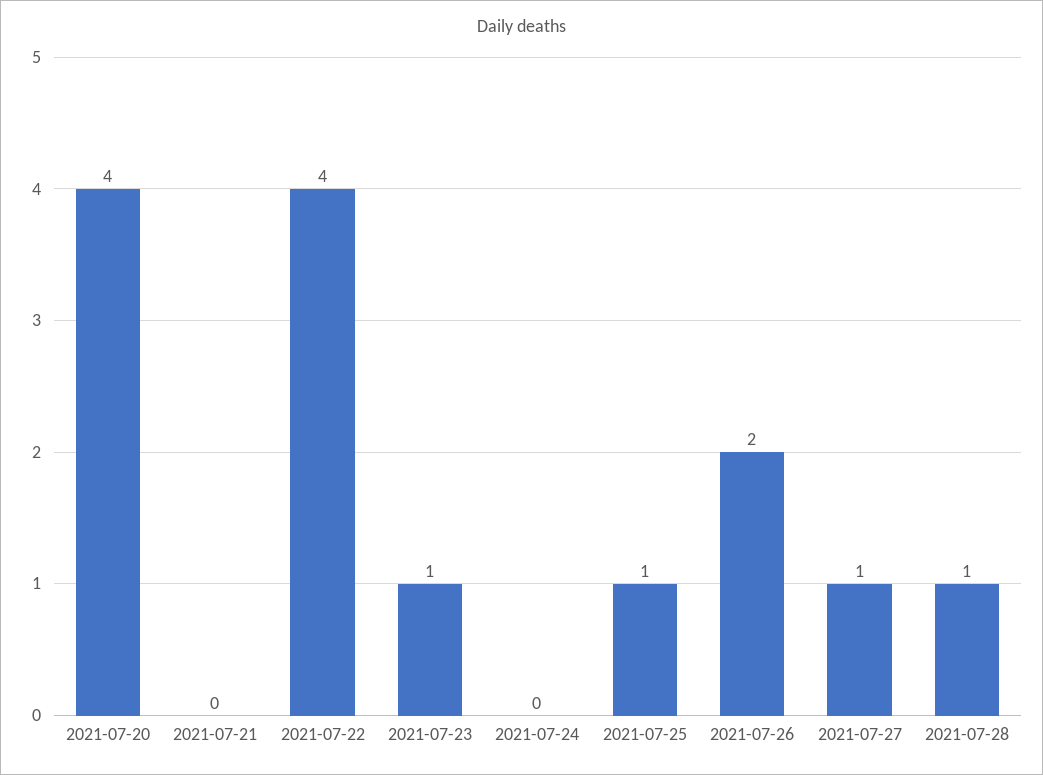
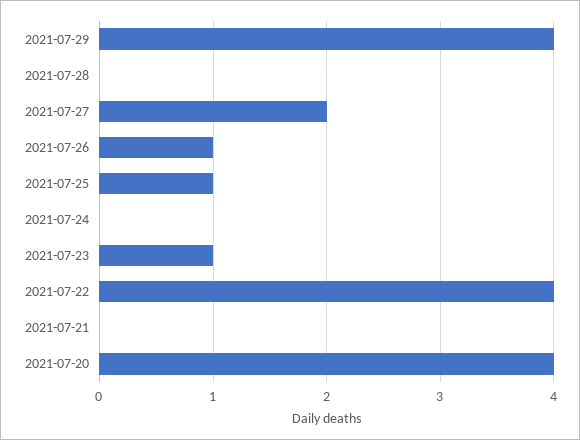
2021-07-26: 2 -> 1
2021-07-27: 1 -> 2
2021-07-28: 1 -> 0
2021-07-29: none -> 4

